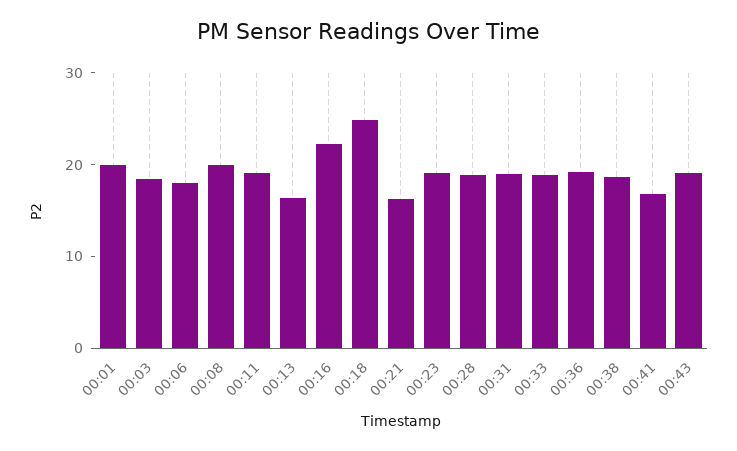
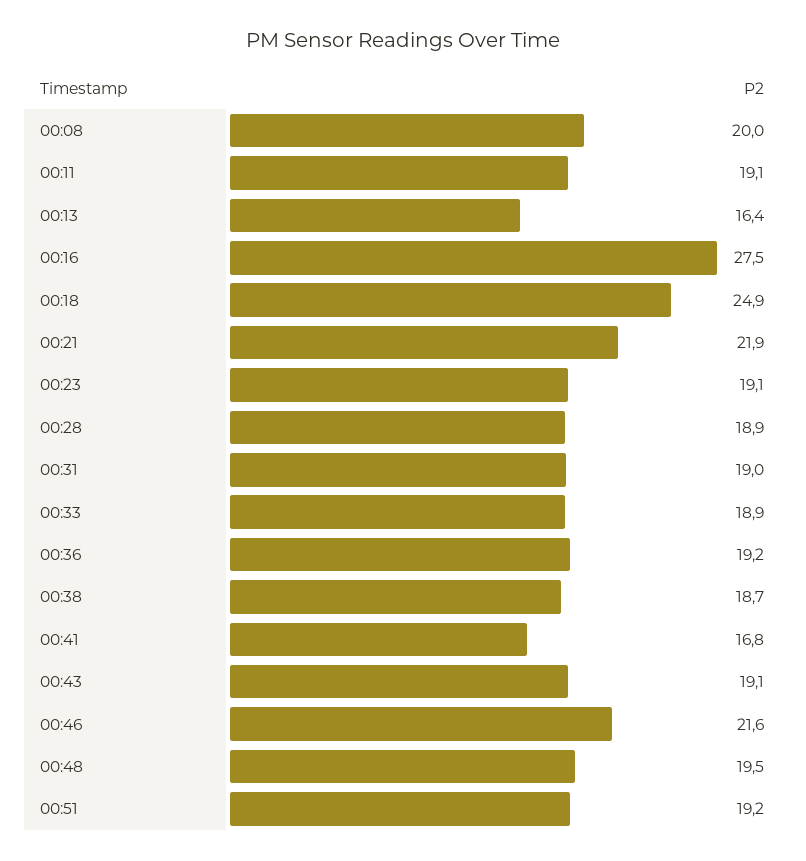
00:01: 20 -> none
00:03: 18 -> none
00:06: 18 -> none
00:16: 22 -> 27.5
00:21: 16 -> 21.9
00:46: none -> 21.6
00:48: none -> 19.5
00:51: none -> 19.2

